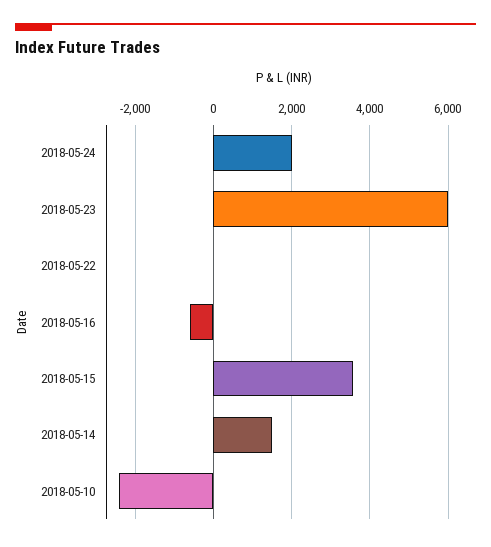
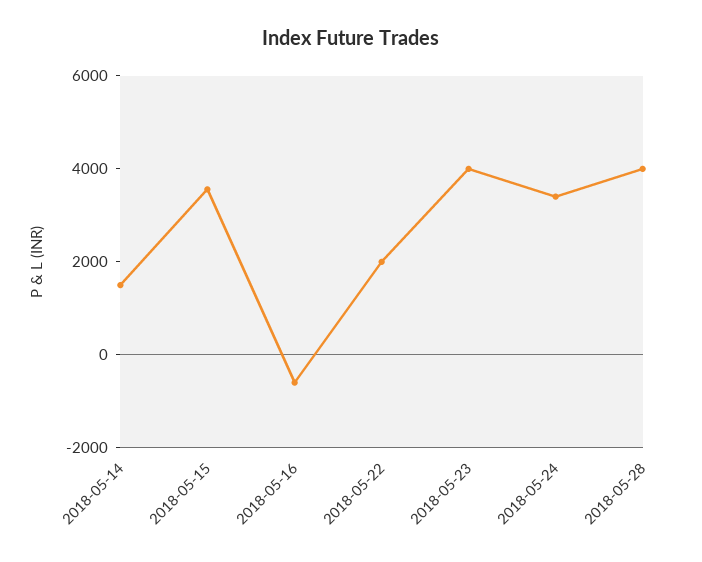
2018-05-24: 2000 -> 3500
2018-05-23: 6000 -> 4000
2018-05-22: 0 -> 2000
2018-05-10: -2400 -> none
2018-05-28: none -> 4000

